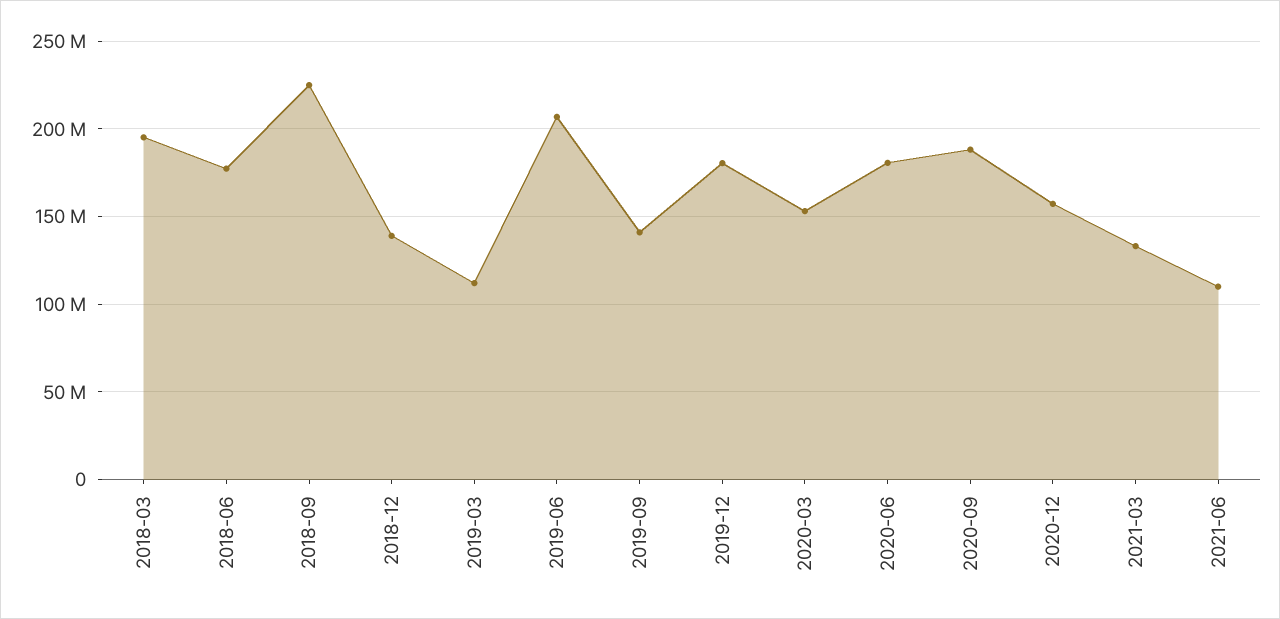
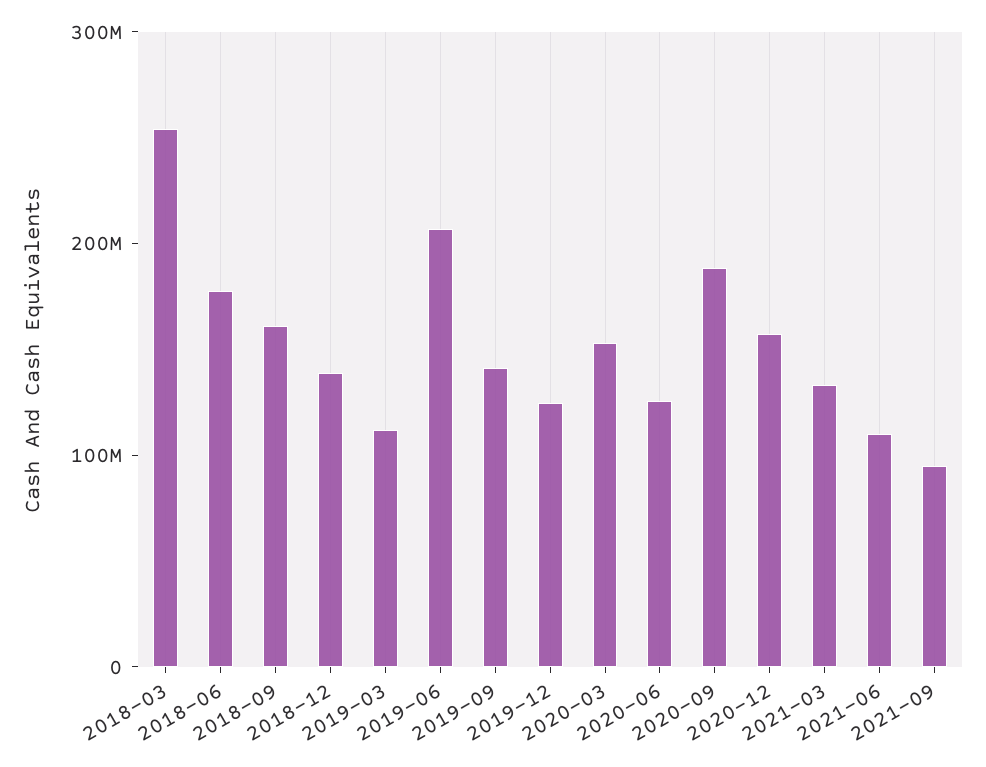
2018-03: 195000000 -> 260000000
2018-09: 225000000 -> 160000000
2019-12: 180000000 -> 120000000
2020-06: 180000000 -> 120000000
2021-09: none -> 100000000

